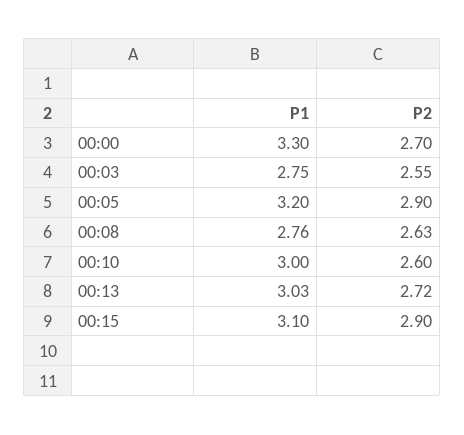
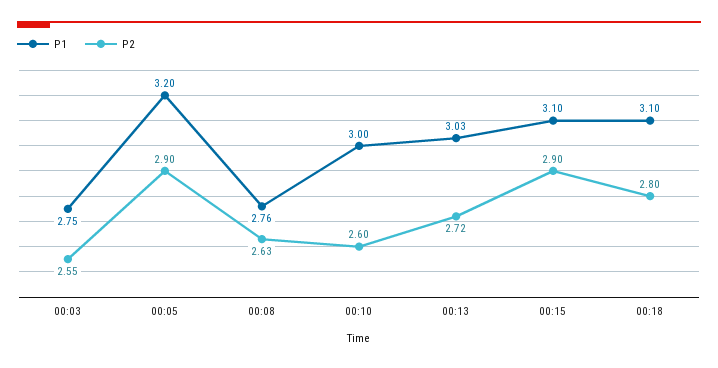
P1, 00:00: 3.3 -> none
P2, 00:00: 2.7 -> none
P1, 00:18: none -> 3.1
P2, 00:18: none -> 2.8

